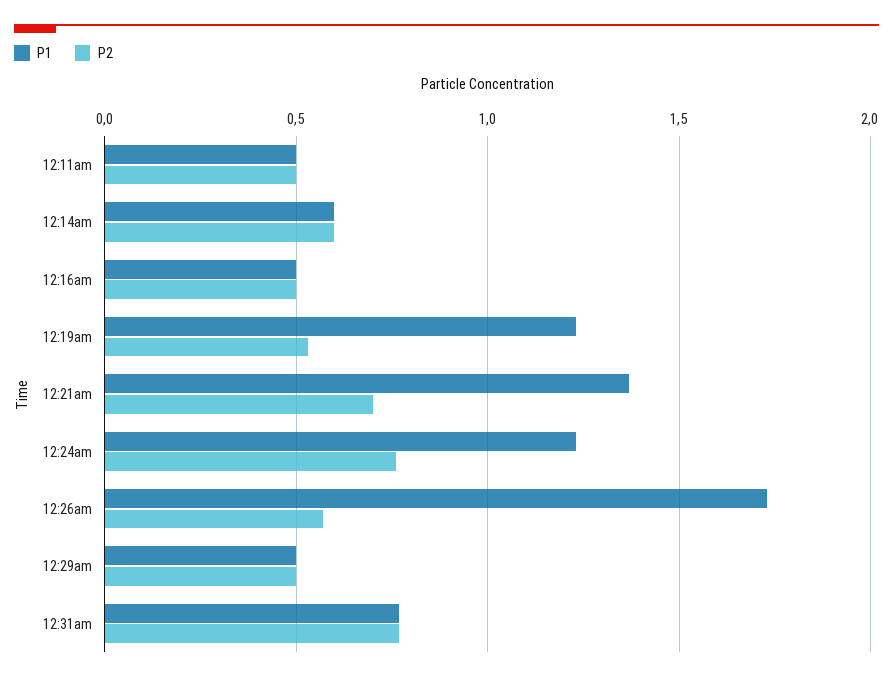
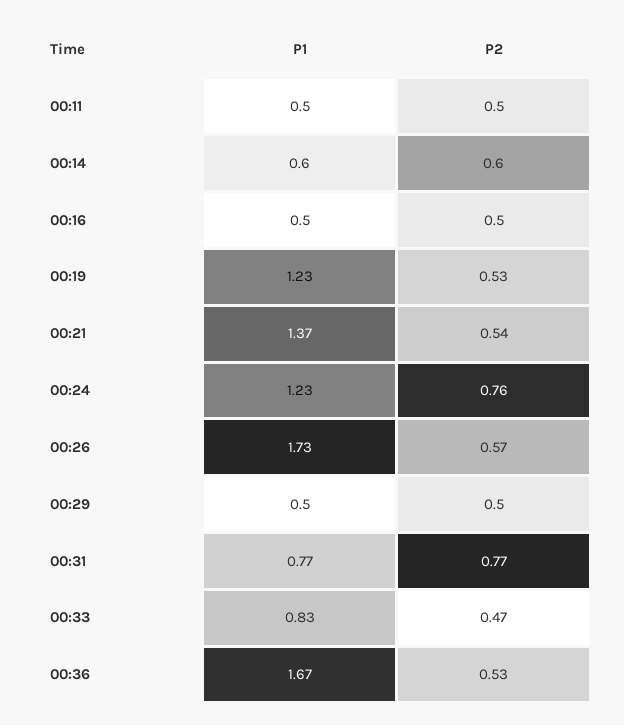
P2, 12:21am: 0.7 -> 0.54
P1, 00:33: none -> 0.83
P2, 00:33: none -> 0.47
P1, 00:36: none -> 1.67
P2, 00:36: none -> 0.53

